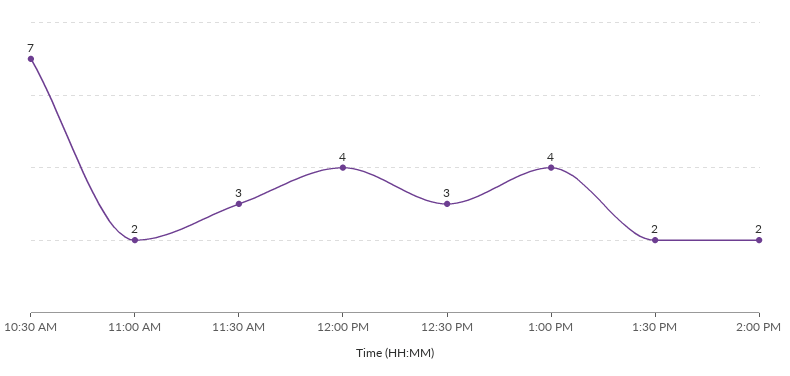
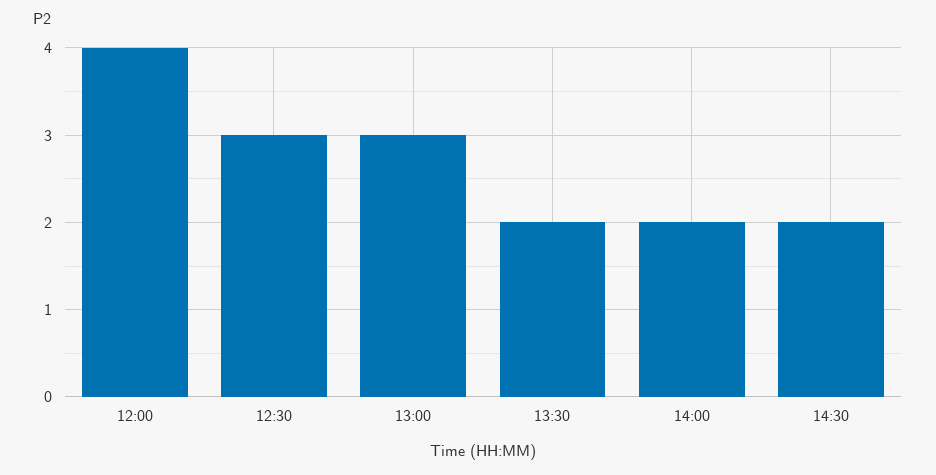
10:30 AM: 7 -> none
11:00 AM: 2 -> none
11:30 AM: 3 -> none
1:00 PM: 4 -> 3
14:30: none -> 2

